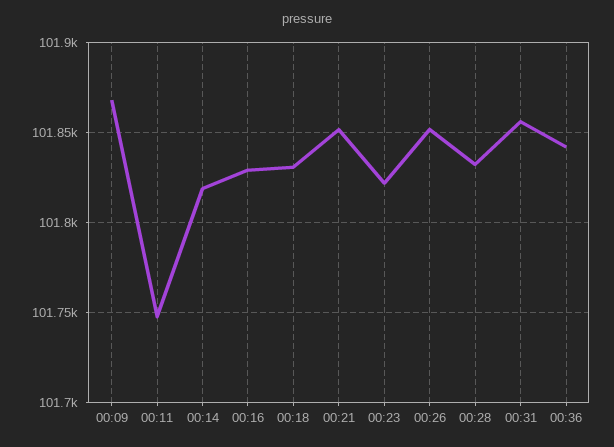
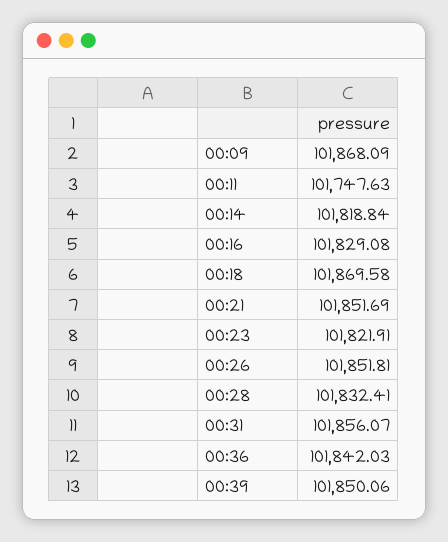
00:18: 101830 -> 101869.58
00:39: none -> 101850.06

